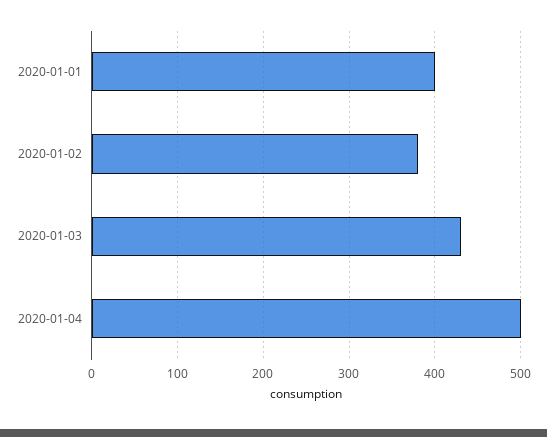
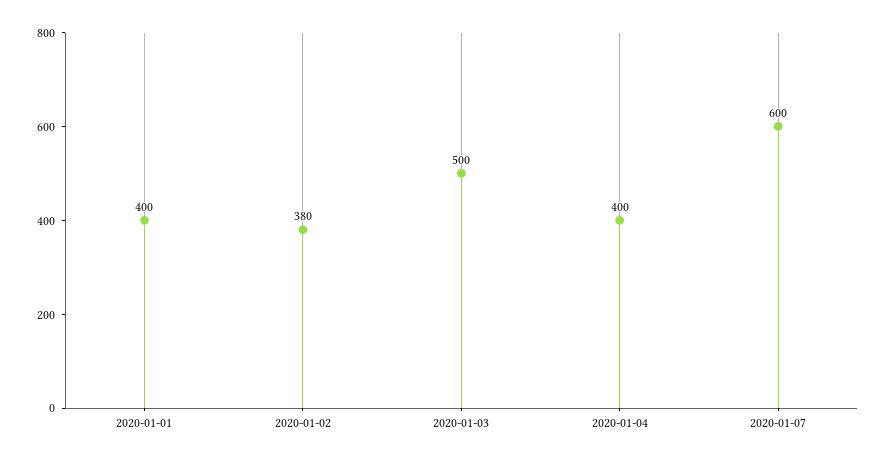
2020-01-03: 430 -> 500
2020-01-04: 500 -> 400
2020-01-07: none -> 600

